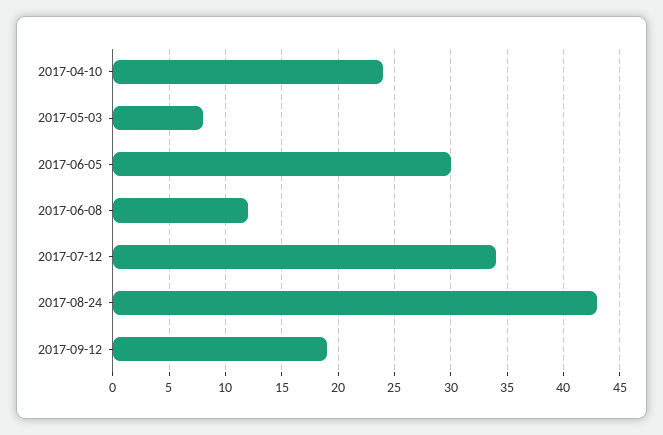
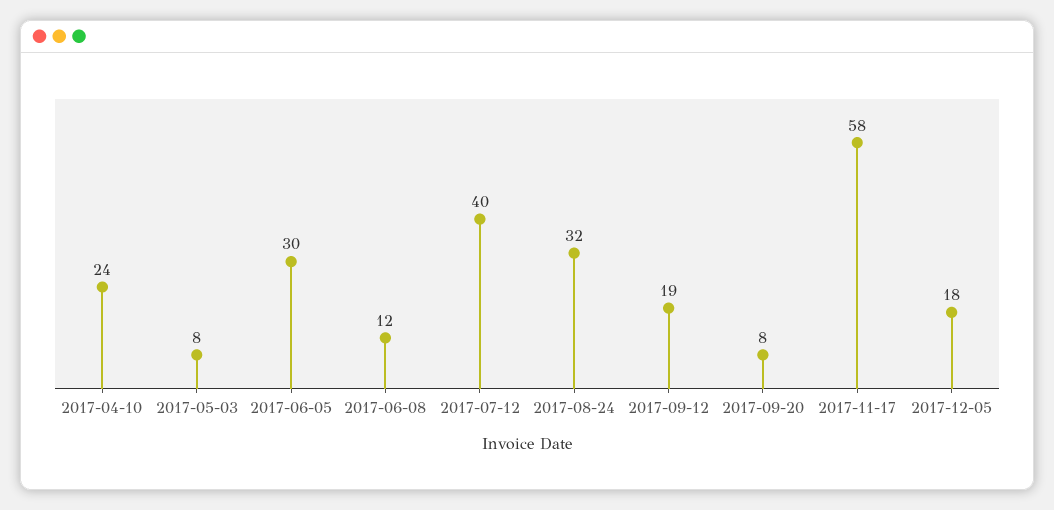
2017-07-12: 34 -> 40
2017-08-24: 43 -> 32
2017-09-20: none -> 8
2017-11-17: none -> 58
2017-12-05: none -> 18

